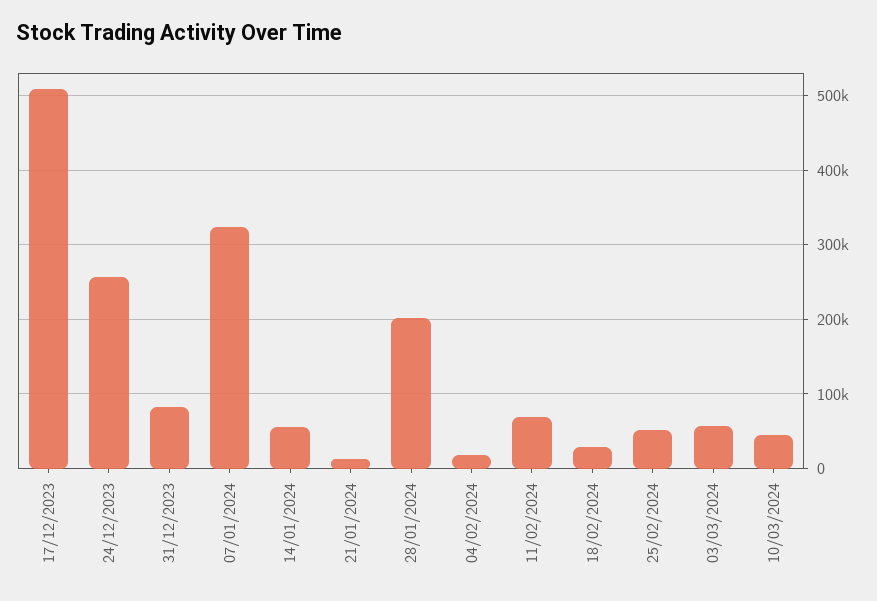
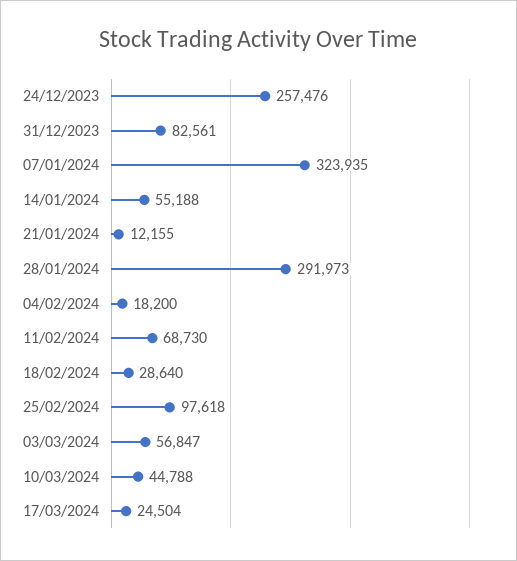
17/12/2023: 510000 -> none
28/01/2024: 200000 -> 291973
25/02/2024: 50000 -> 97618
17/03/2024: none -> 24504

